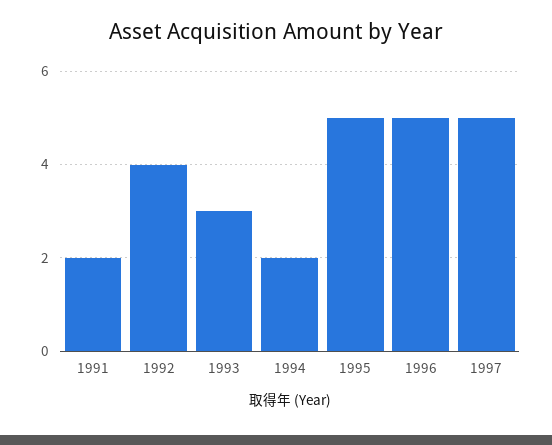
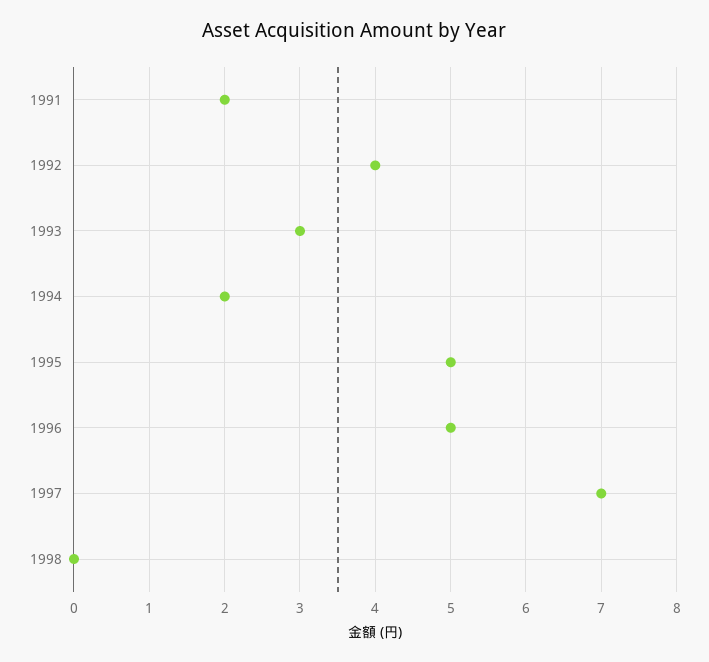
1997: 5 -> 7
1998: none -> 0

